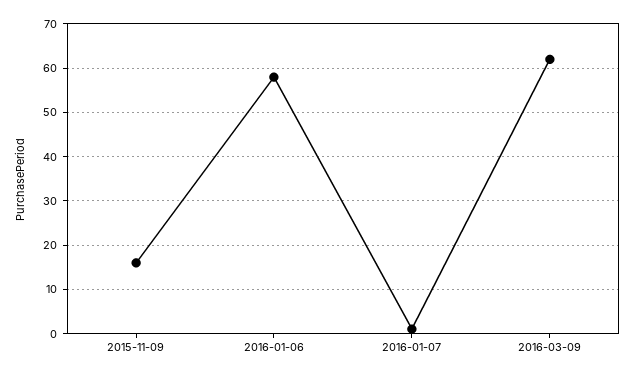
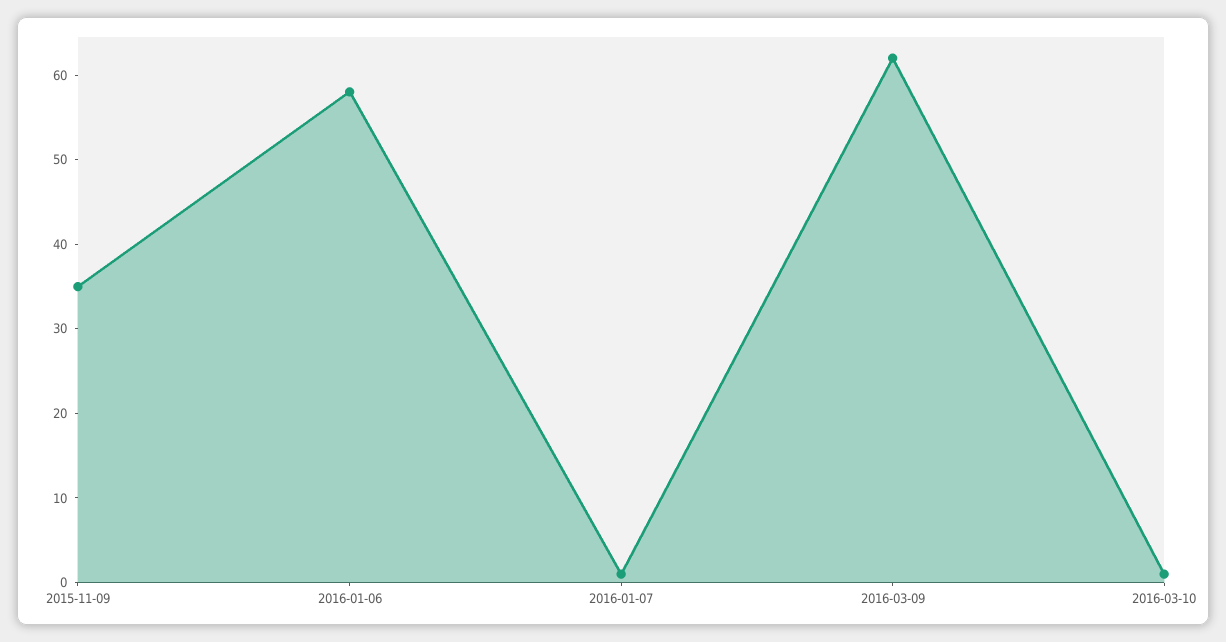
2015-11-09: 15 -> 35
2016-03-10: none -> 1

